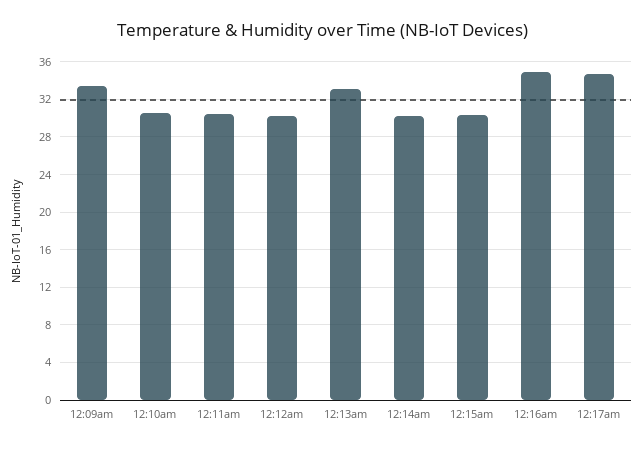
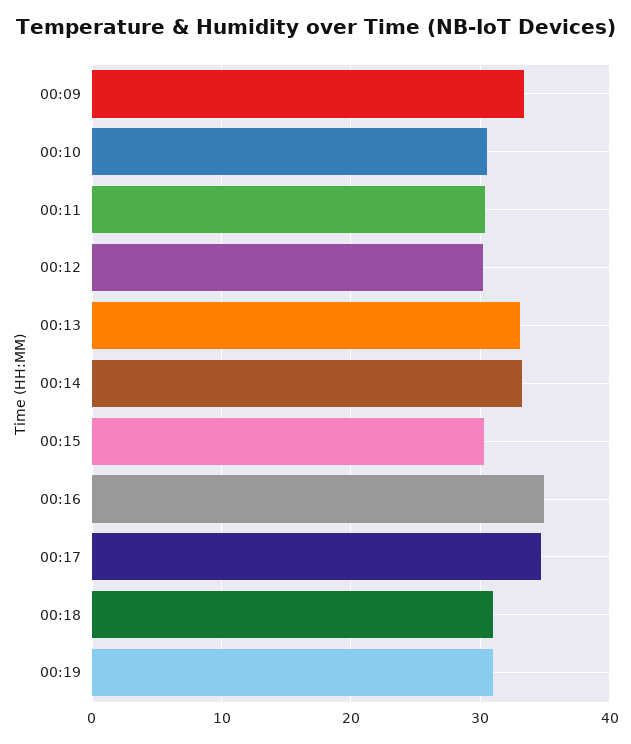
12:14am: 30 -> 33
00:18: none -> 31
00:19: none -> 31

